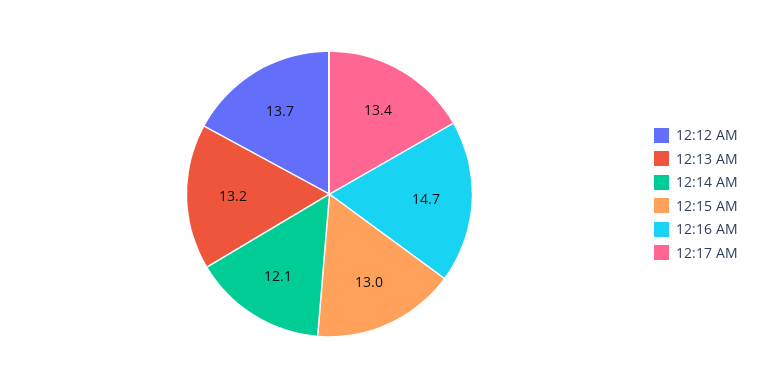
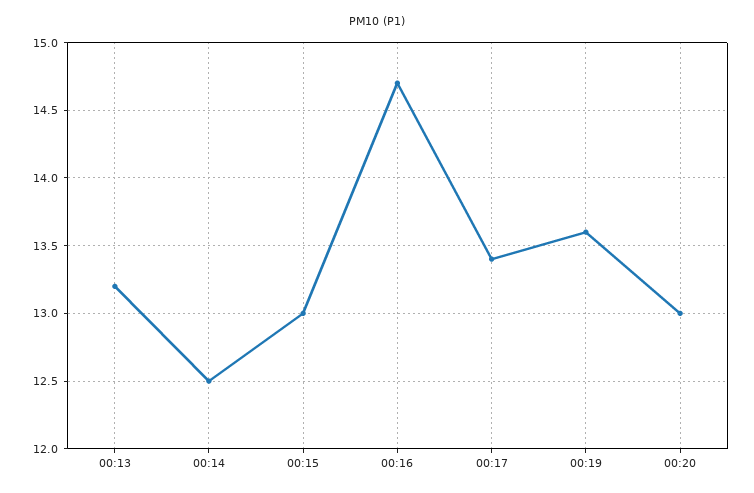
12:12 AM: 13.7 -> none
12:14 AM: 12.1 -> 12.5
00:19: none -> 13.6
00:20: none -> 13

